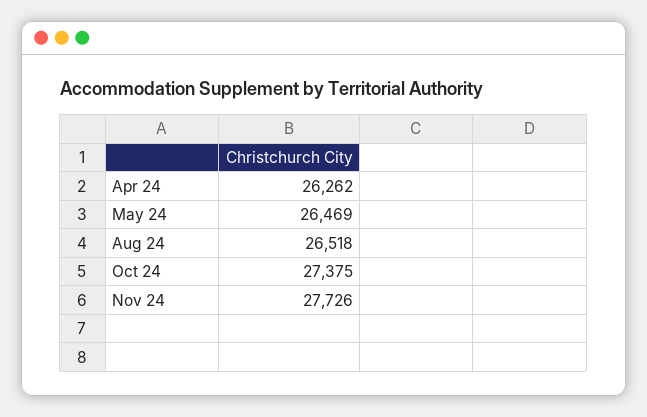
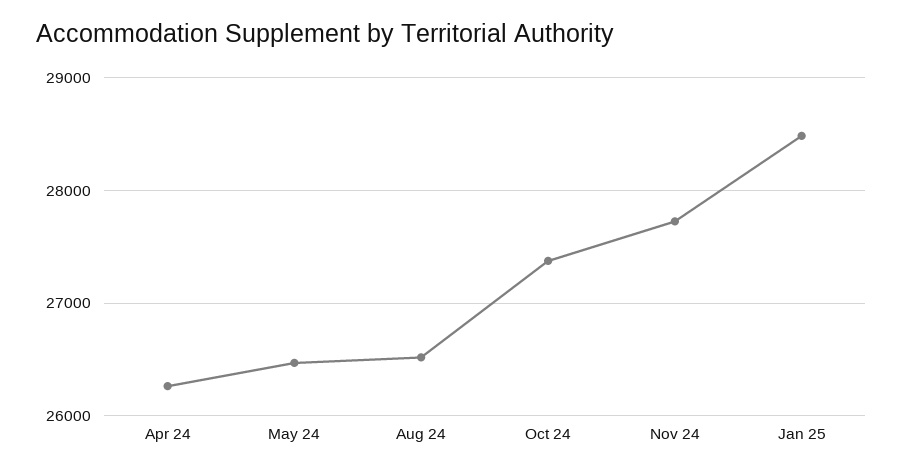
Jan 25: none -> 28500

